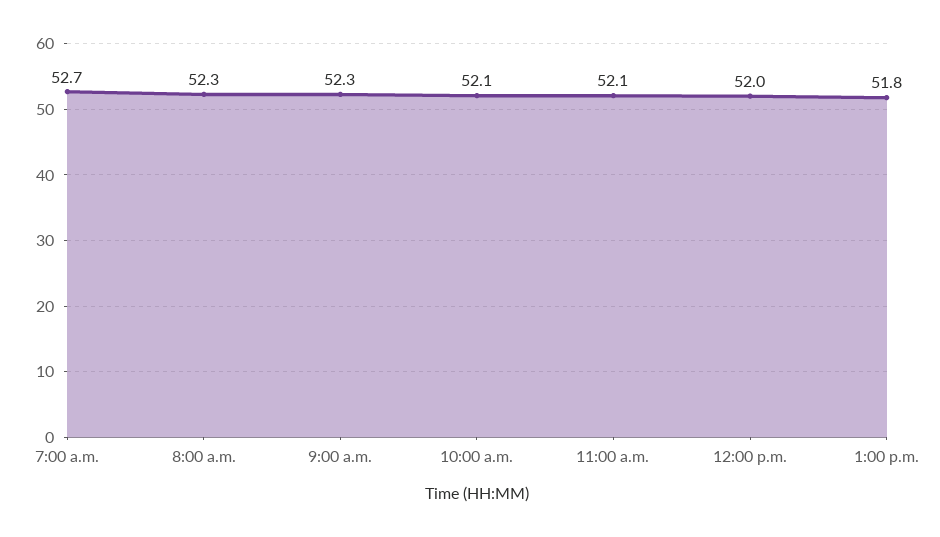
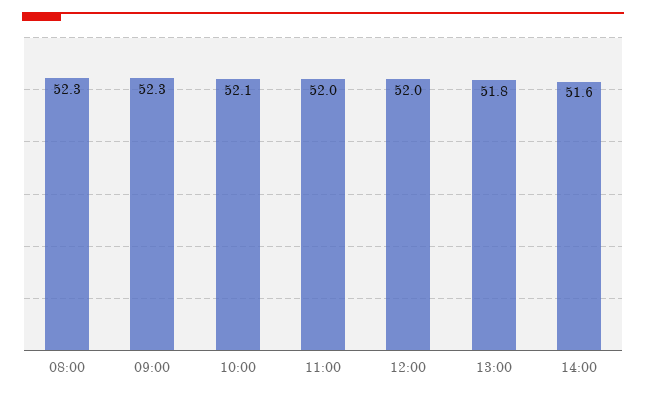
7:00 a.m.: 52.7 -> none
11:00 a.m.: 52.1 -> 52
14:00: none -> 51.6

